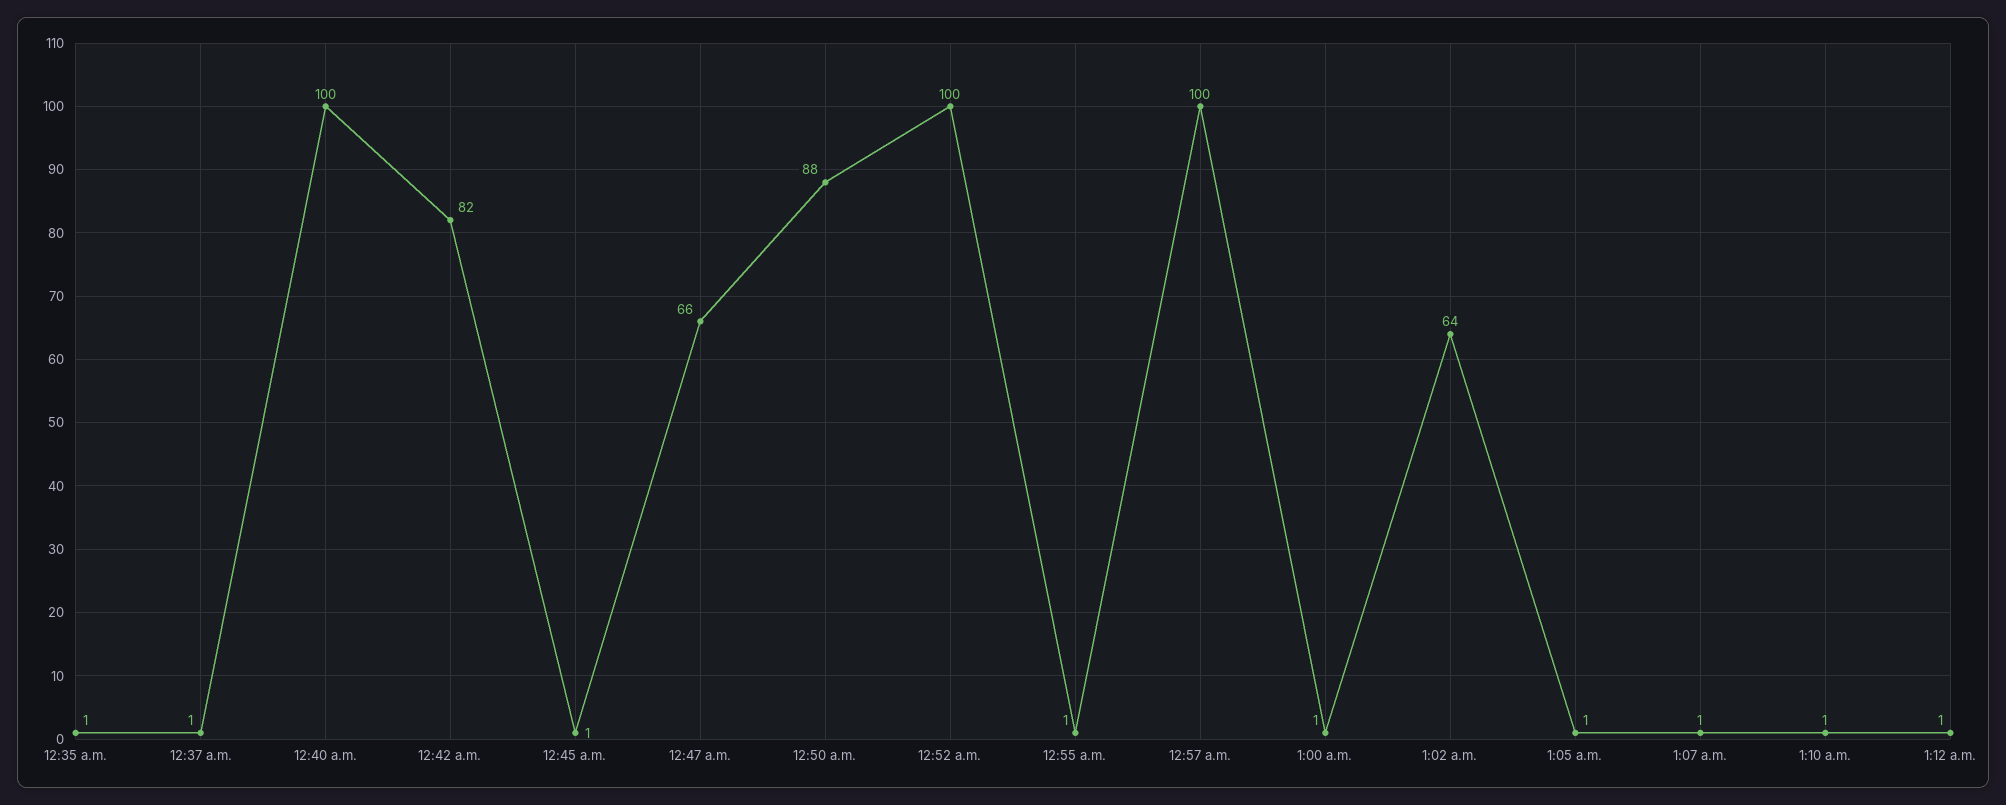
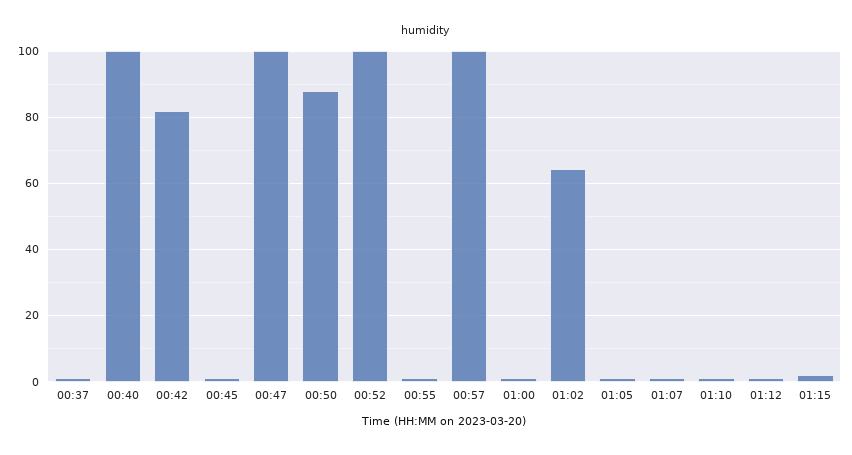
12:35 a.m.: 1 -> none
12:47 a.m.: 66 -> 100
01:15: none -> 2

